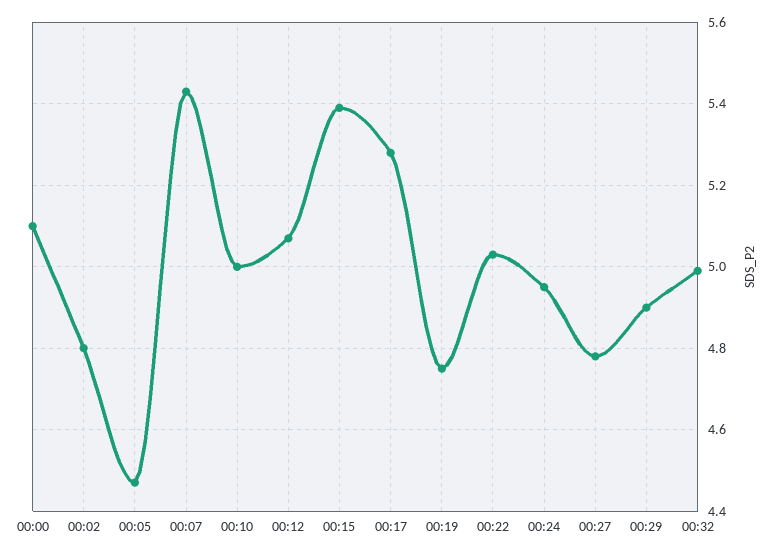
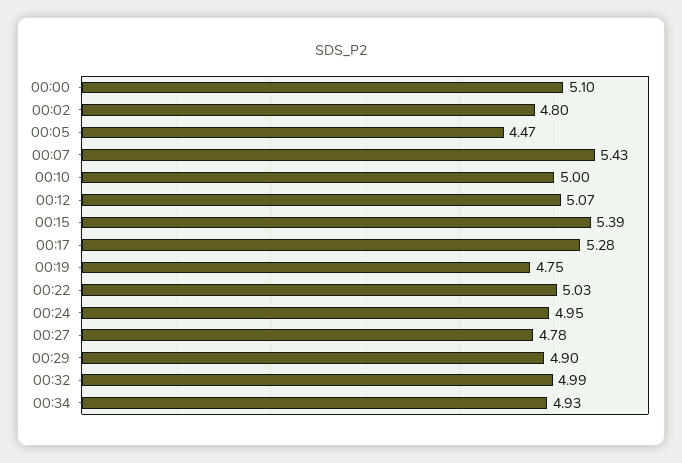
00:34: none -> 4.93

